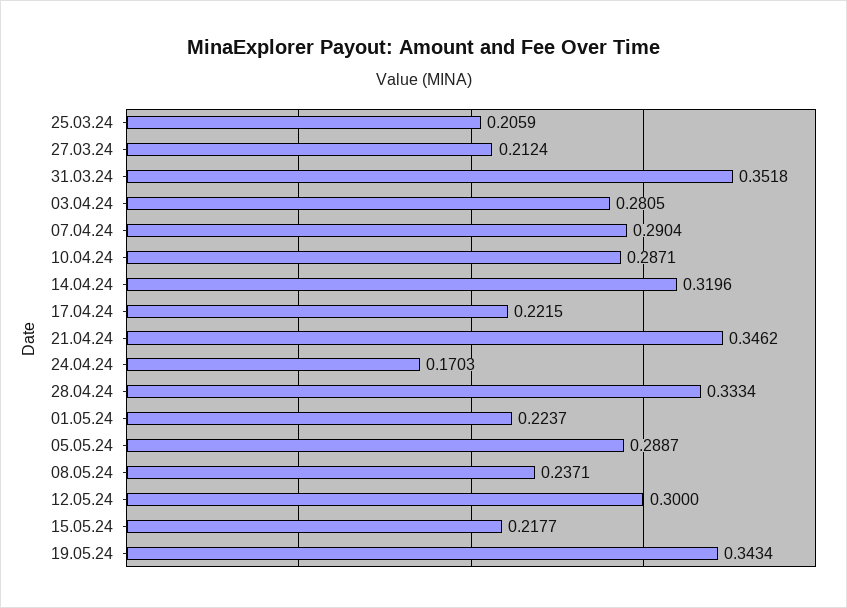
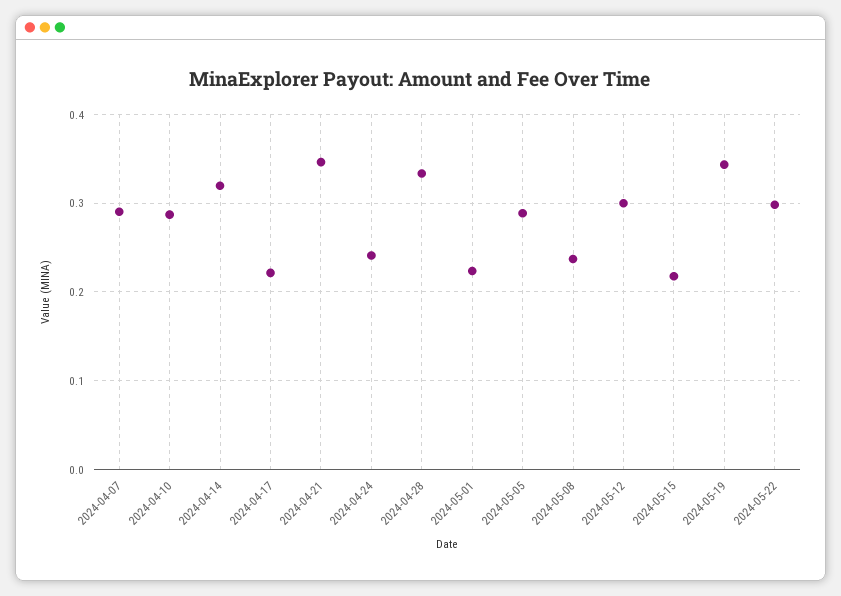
25.03.24: 0.2059 -> none
27.03.24: 0.2124 -> none
31.03.24: 0.3518 -> none
03.04.24: 0.2805 -> none
24.04.24: 0.1703 -> 0.24
2024-05-22: none -> 0.3

